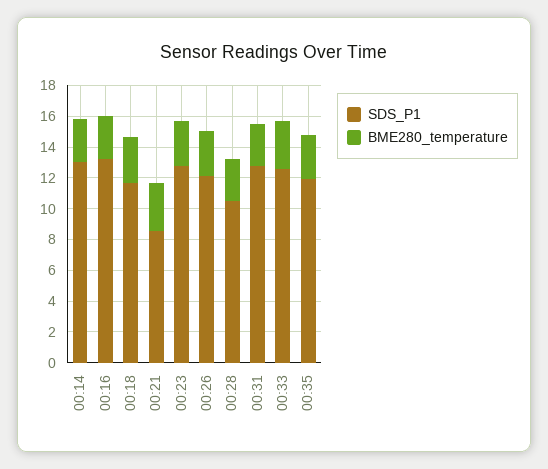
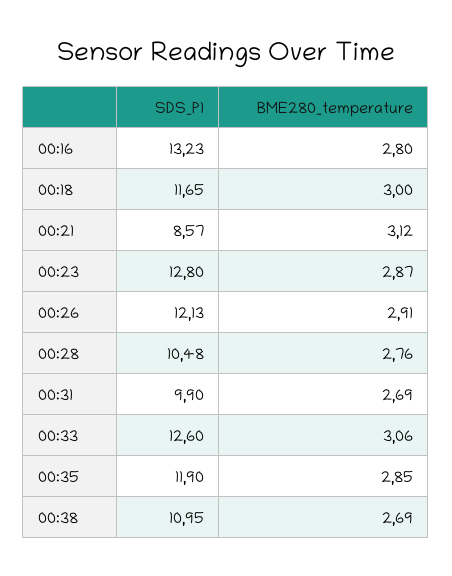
SDS_P1, 00:14: 13 -> none
BME280_temperature, 00:14: 3 -> none
SDS_P1, 00:31: 13 -> 9.9
SDS_P1, 00:38: none -> 10.95
BME280_temperature, 00:38: none -> 2.69

